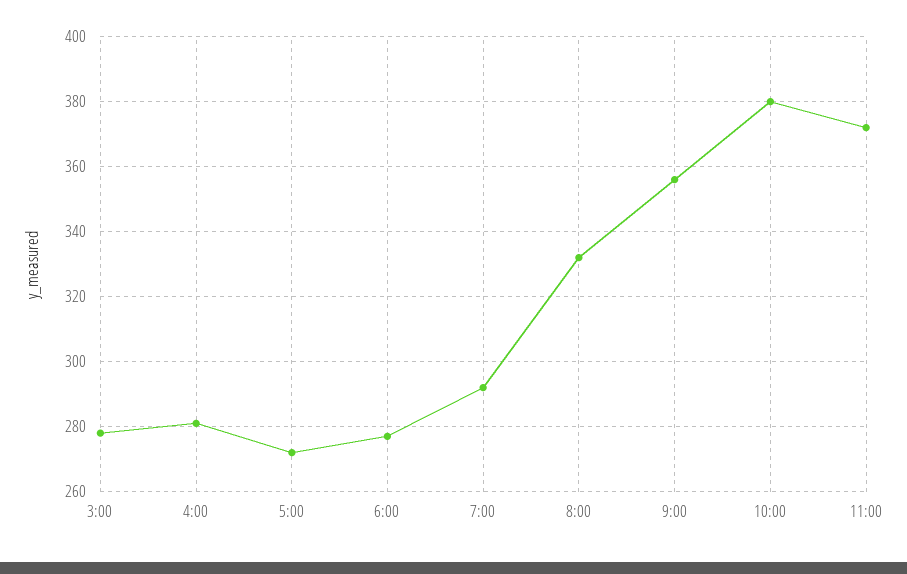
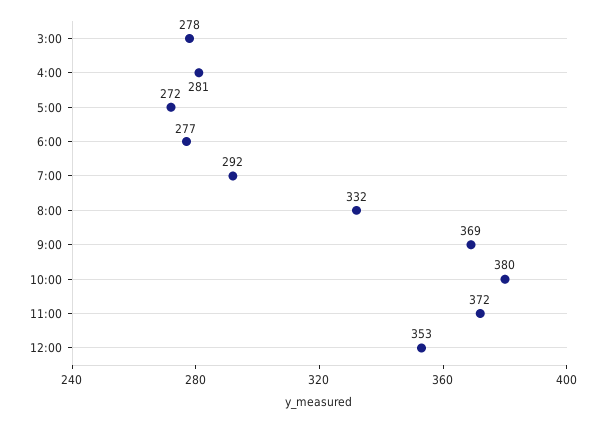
9:00: 355 -> 369
12:00: none -> 353

